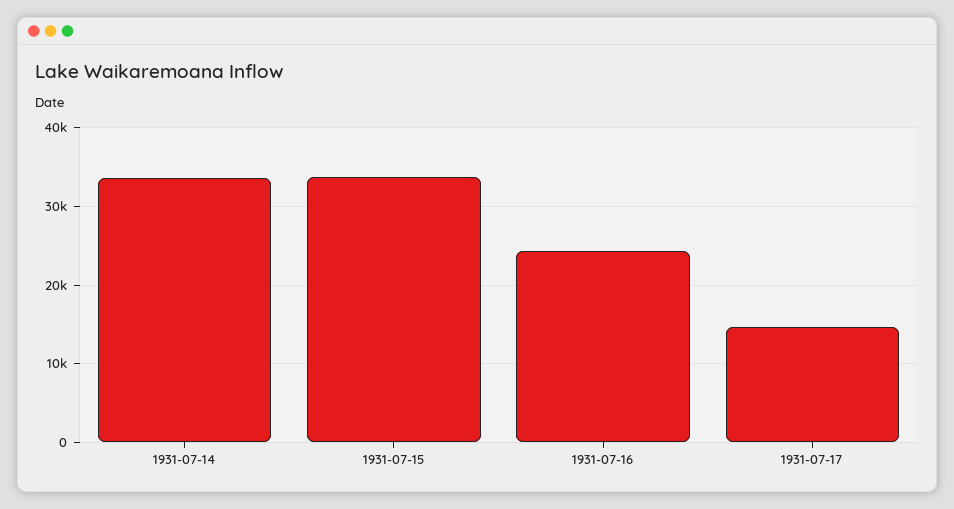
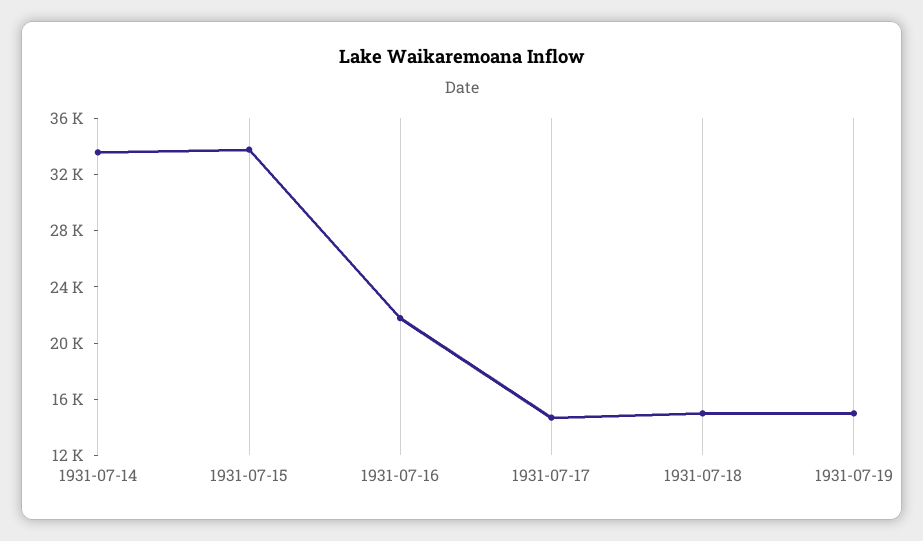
1931-07-16: 24000 -> 22000
1931-07-18: none -> 15000
1931-07-19: none -> 15000

